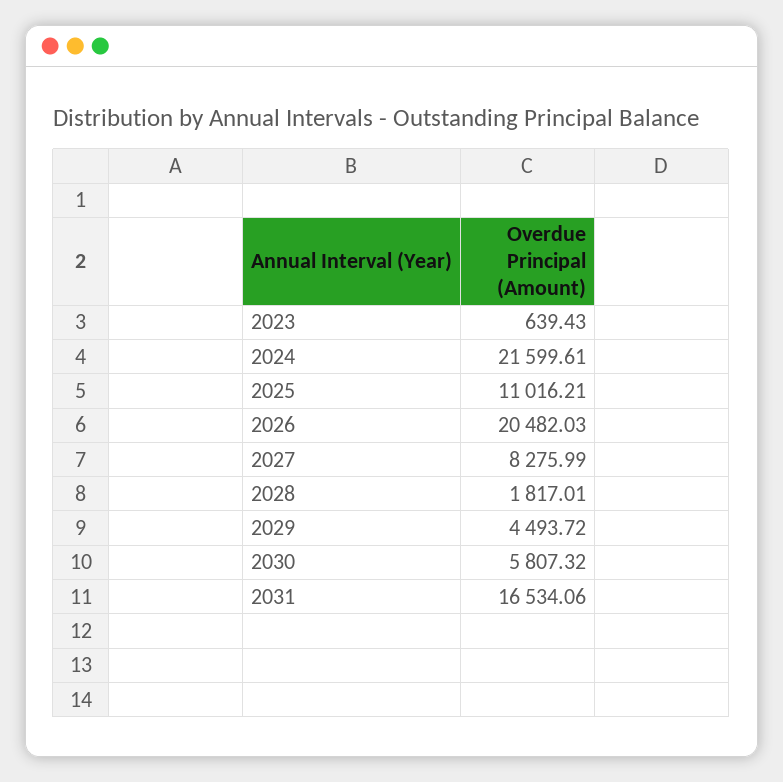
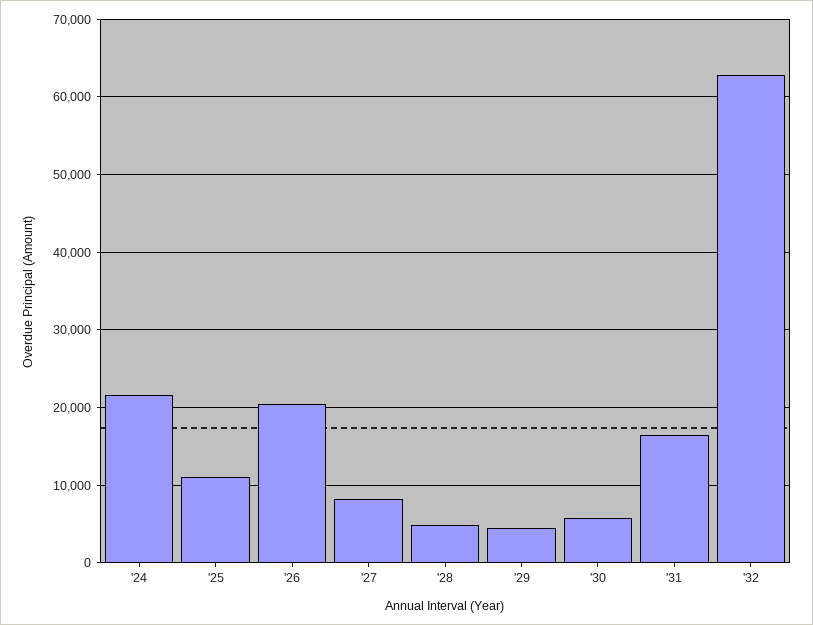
2023: 639.43 -> none
2028: 1817.01 -> 5000
'32: none -> 63000

